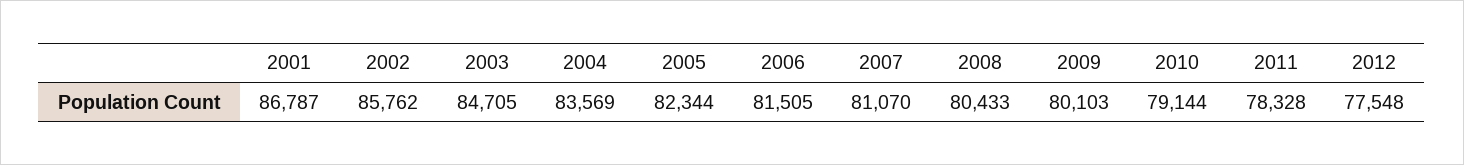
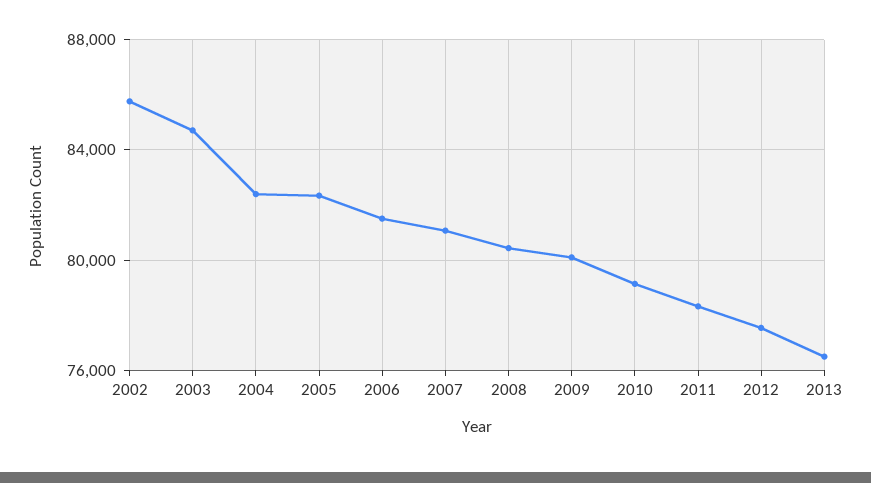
2001: 86787 -> none
2004: 83569 -> 82500
2013: none -> 76500

